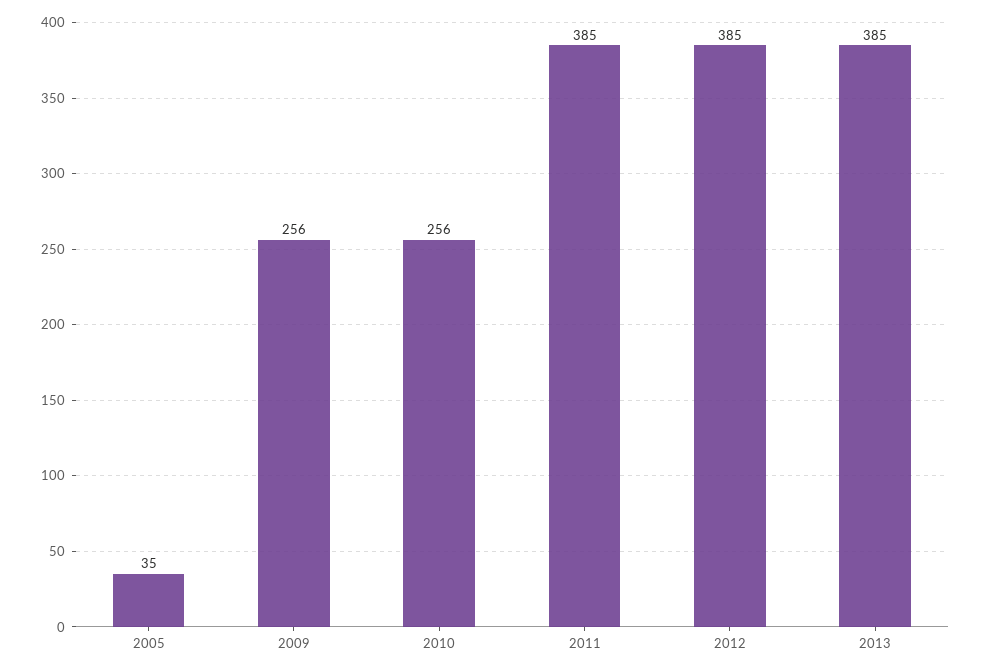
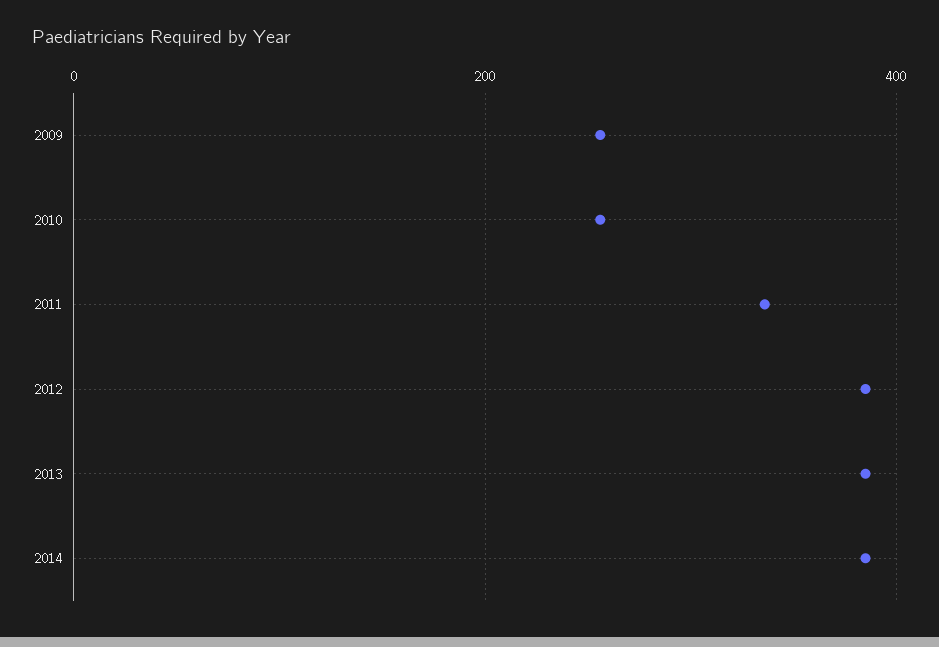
2005: 35 -> none
2011: 385 -> 340
2014: none -> 380

